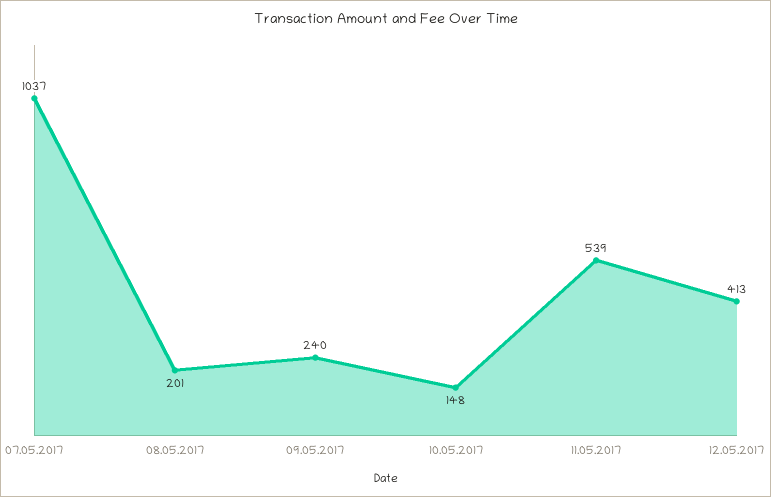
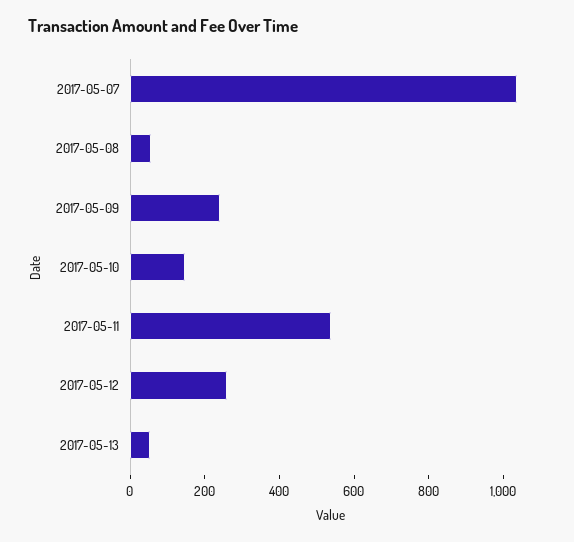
08.05.2017: 201 -> 50
12.05.2017: 413 -> 250
2017-05-13: none -> 50

